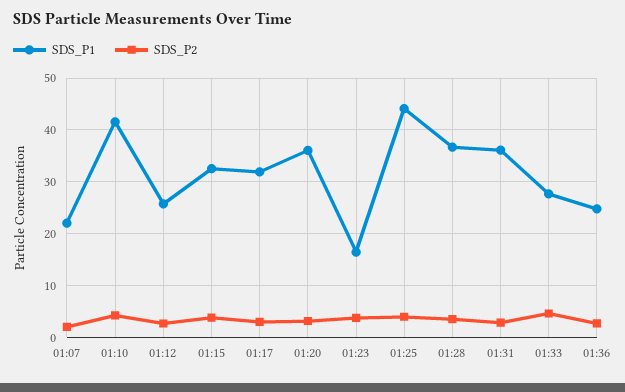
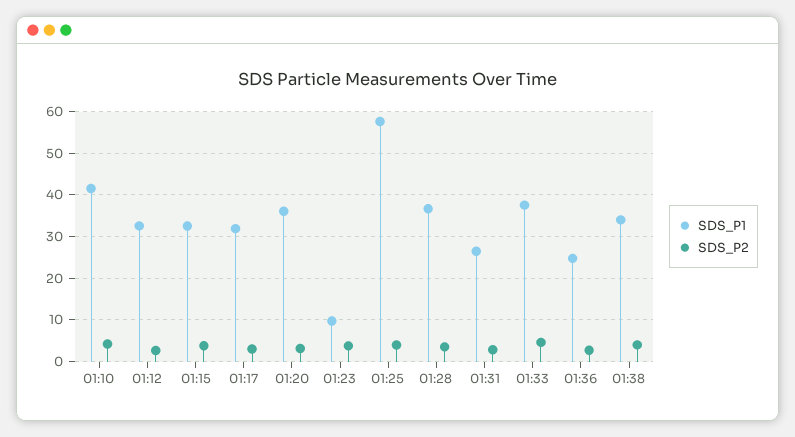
SDS_P1, 01:07: 22 -> none
SDS_P2, 01:07: 2 -> none
SDS_P1, 01:12: 26 -> 32
SDS_P1, 01:23: 16 -> 10
SDS_P1, 01:25: 44 -> 58
SDS_P1, 01:31: 36 -> 26
SDS_P1, 01:33: 28 -> 38
SDS_P1, 01:38: none -> 34
SDS_P2, 01:38: none -> 4

